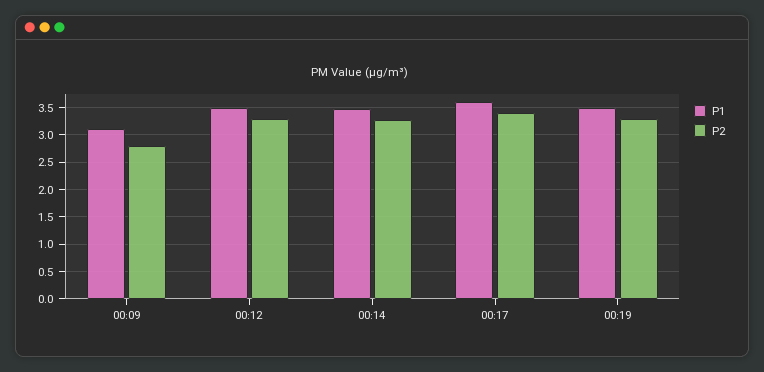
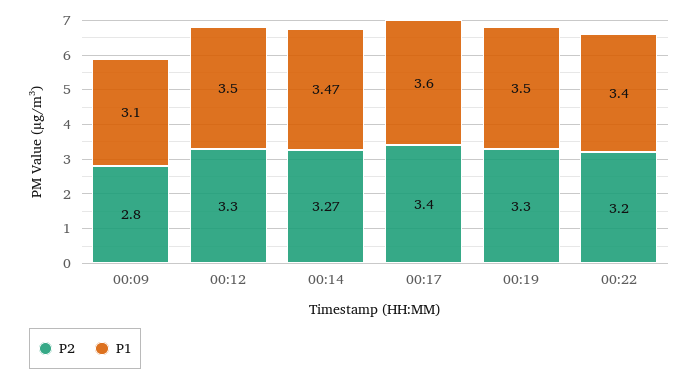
P2, 00:22: none -> 3.2
P1, 00:22: none -> 3.4

